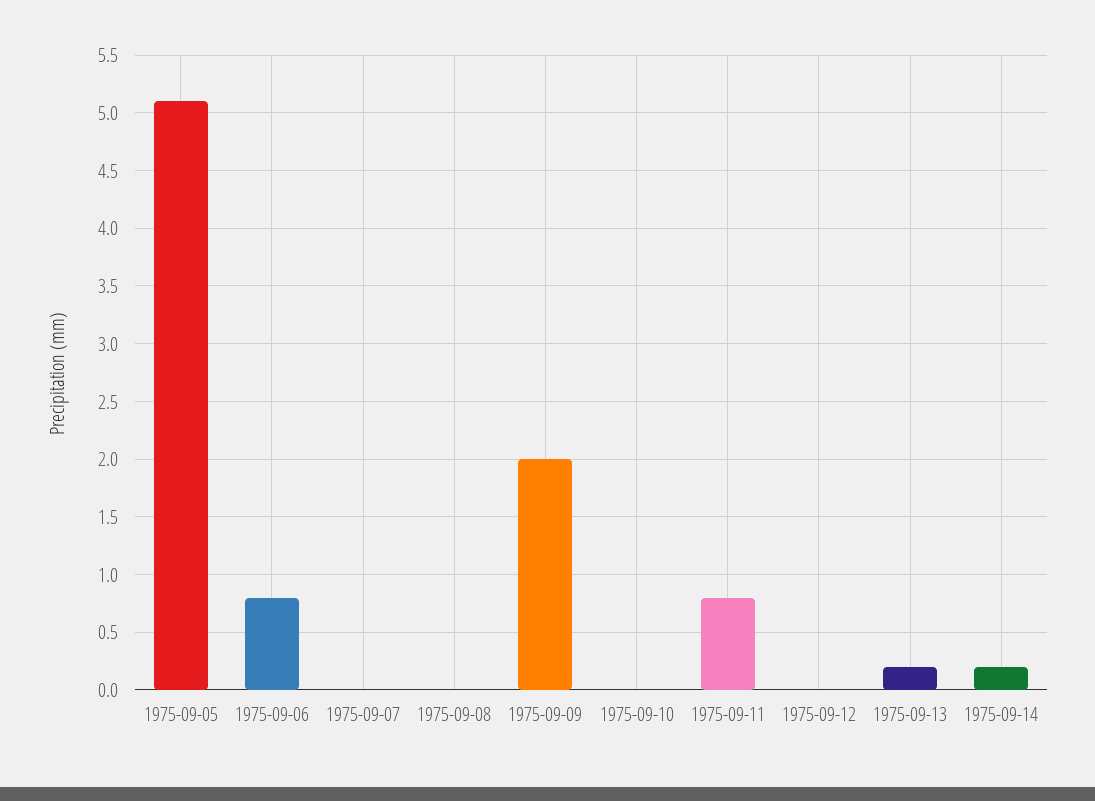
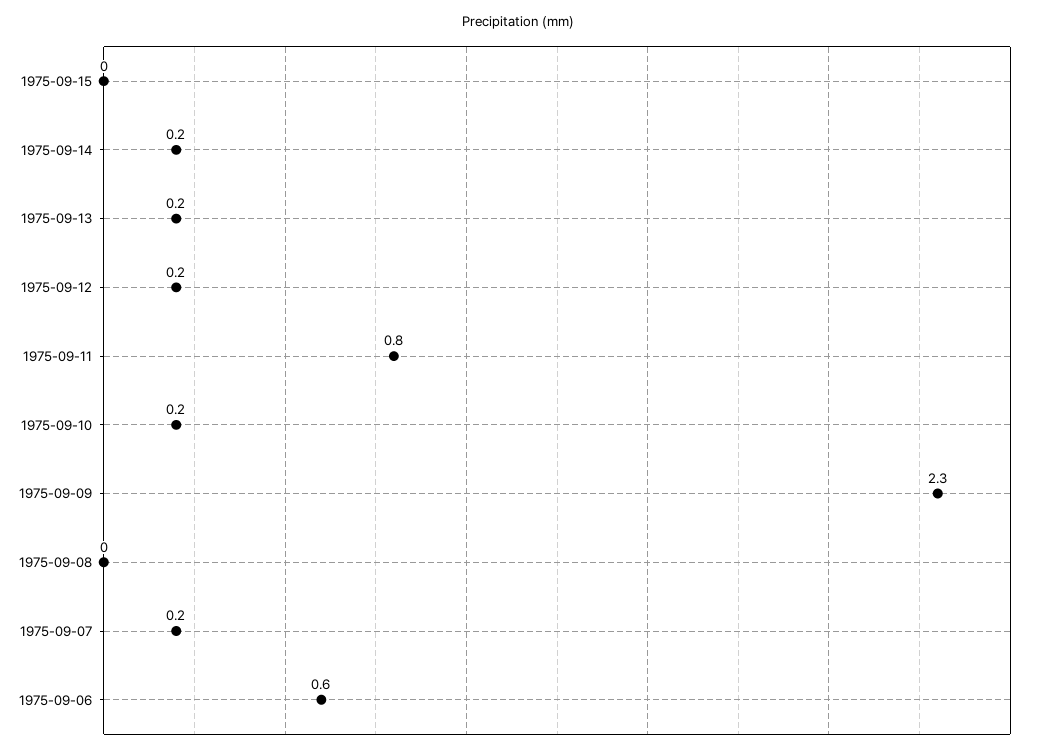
1975-09-05: 5.1 -> none
1975-09-06: 0.8 -> 0.6
1975-09-07: 0 -> 0.2
1975-09-09: 2 -> 2.3
1975-09-10: 0 -> 0.2
1975-09-12: 0 -> 0.2
1975-09-15: none -> 0

